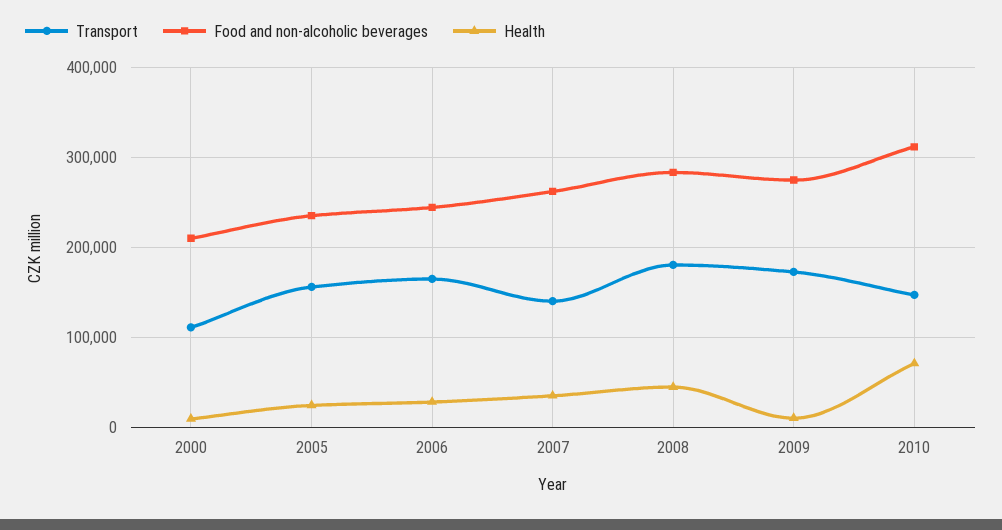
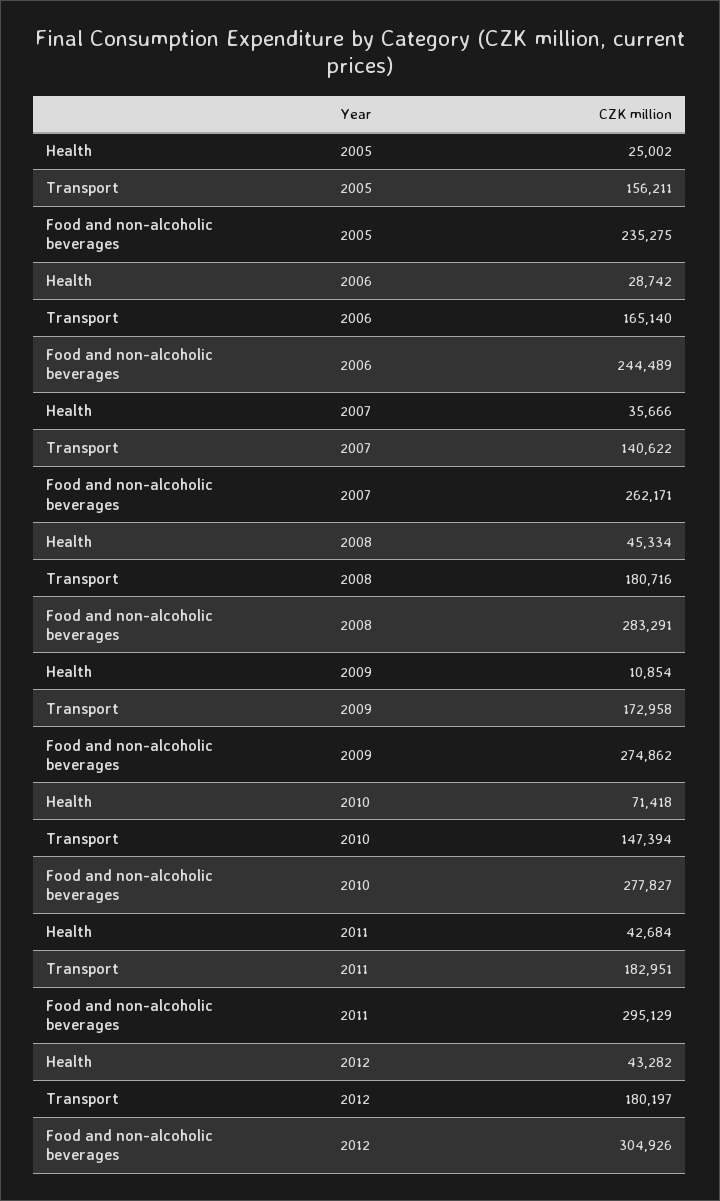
Transport, 2000: 110000 -> none
Food and non-alcoholic beverages, 2000: 210000 -> none
Health, 2000: 10000 -> none
Food and non-alcoholic beverages, 2010: 310000 -> 277827
Health, 2011: none -> 42684
Transport, 2011: none -> 182951
Food and non-alcoholic beverages, 2011: none -> 295129
Health, 2012: none -> 43282
Transport, 2012: none -> 180197
Food and non-alcoholic beverages, 2012: none -> 304926

